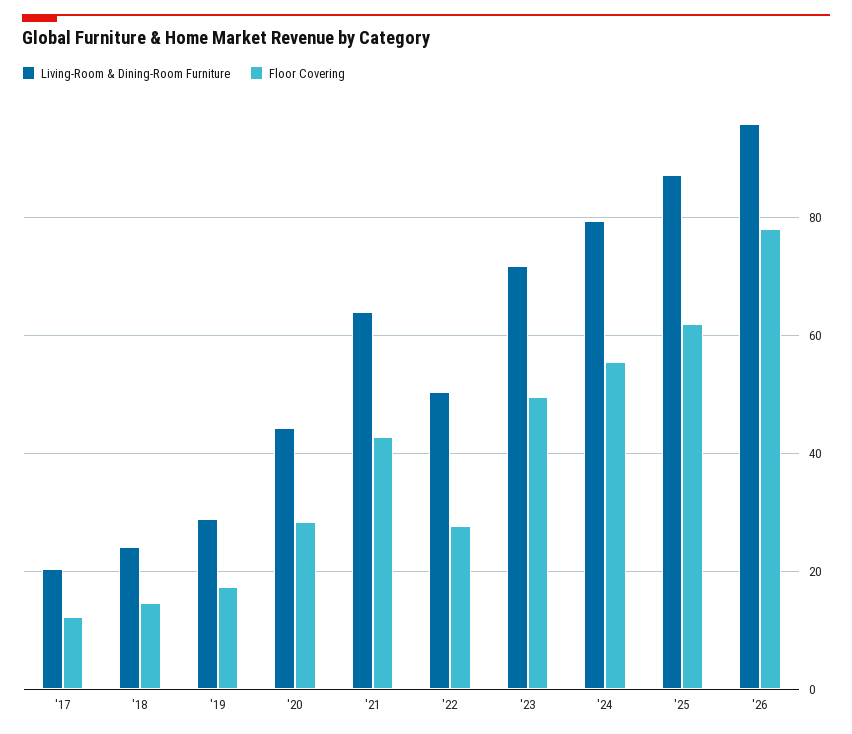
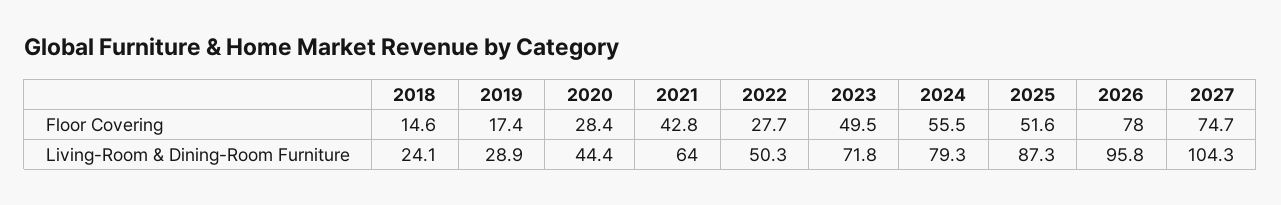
Living-Room & Dining-Room Furniture, '17: 20 -> none
Floor Covering, '17: 12 -> none
Floor Covering, '25: 62 -> 51.6
Floor Covering, 2027: none -> 74.7
Living-Room & Dining-Room Furniture, 2027: none -> 104.3

